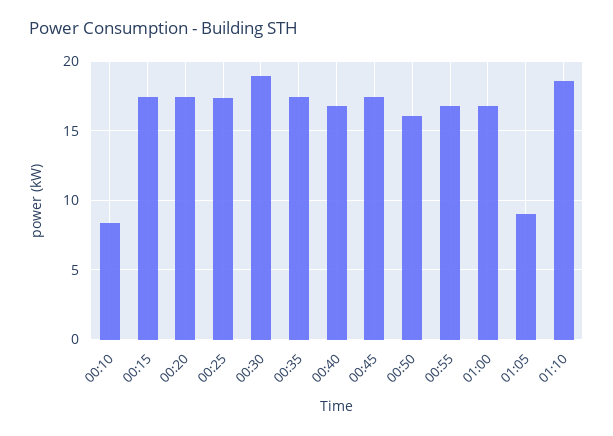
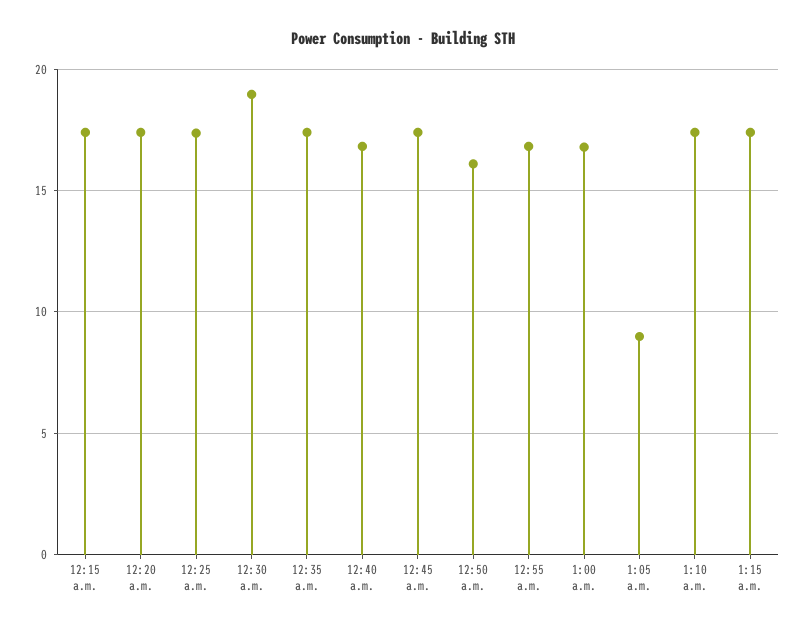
00:10: 8.5 -> none
01:10: 18.5 -> 17.5
1:15 a.m.: none -> 17.5

